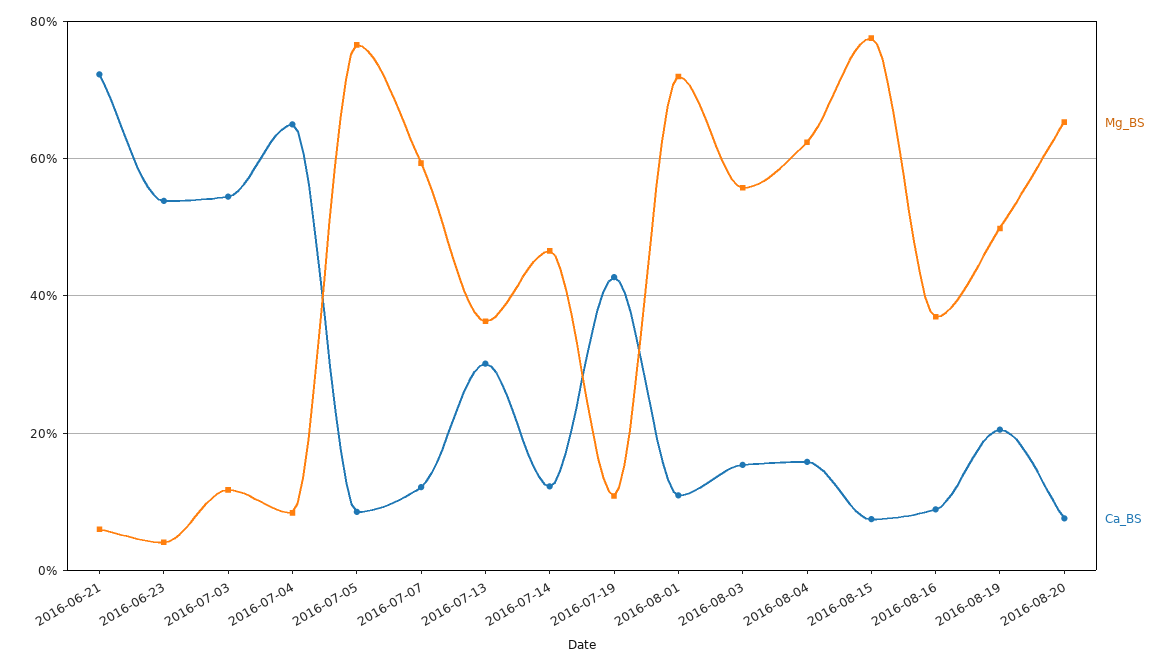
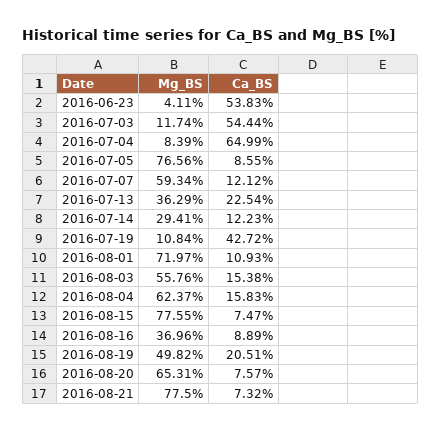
Mg_BS, 2016-06-21: 6 -> none
Ca_BS, 2016-06-21: 72 -> none
Ca_BS, 2016-07-13: 30 -> 22.54
Mg_BS, 2016-07-14: 46 -> 29.41
Mg_BS, 2016-08-21: none -> 77.5
Ca_BS, 2016-08-21: none -> 7.32

